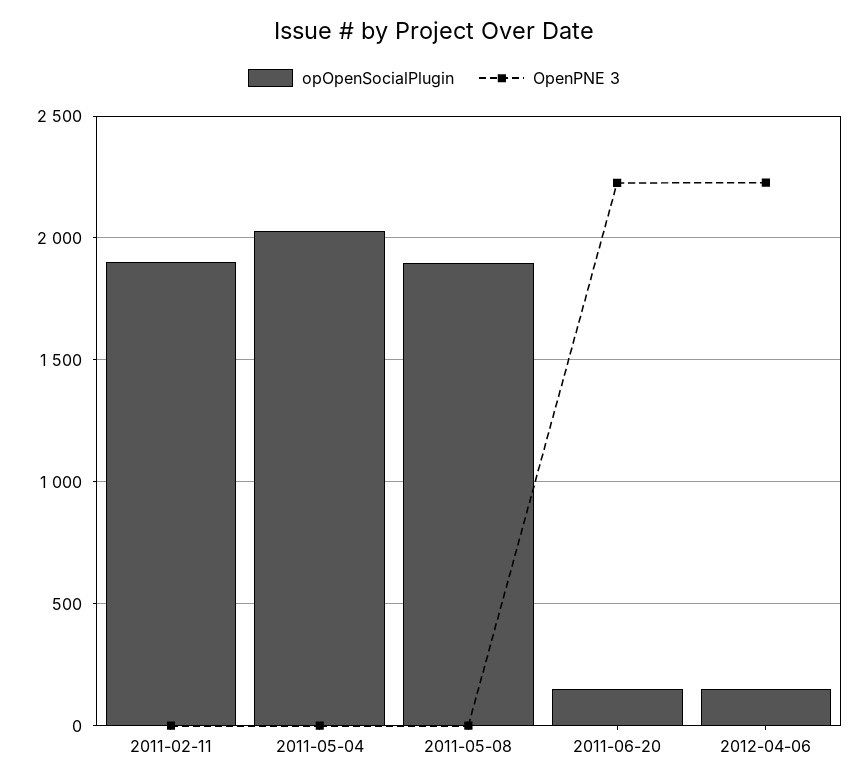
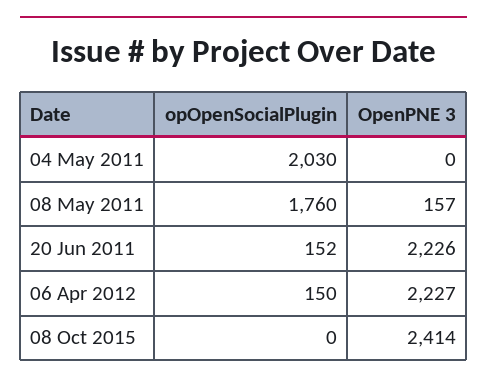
opOpenSocialPlugin, 2011-02-11: 1900 -> none
OpenPNE 3, 2011-02-11: 0 -> none
opOpenSocialPlugin, 2011-05-08: 1900 -> 1760
OpenPNE 3, 2011-05-08: 0 -> 157
opOpenSocialPlugin, 08 Oct 2015: none -> 0
OpenPNE 3, 08 Oct 2015: none -> 2414

